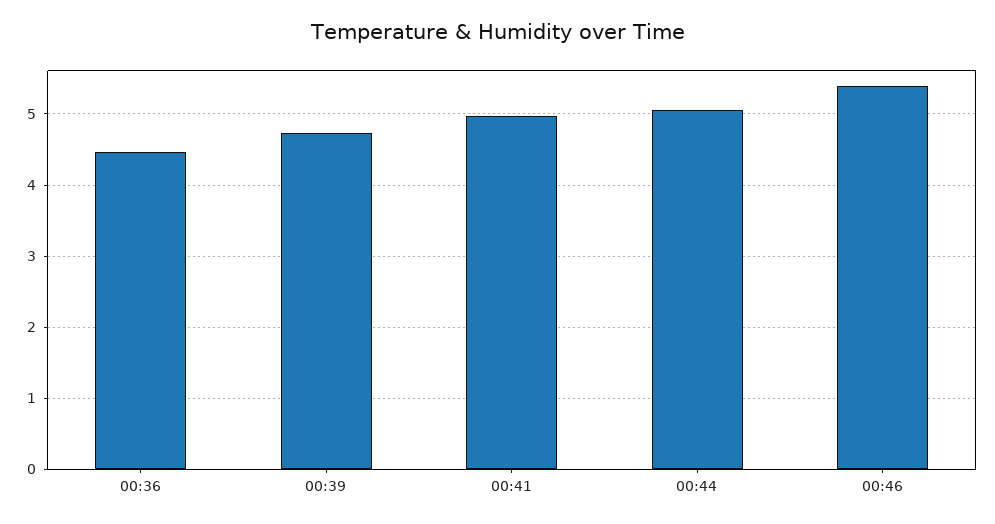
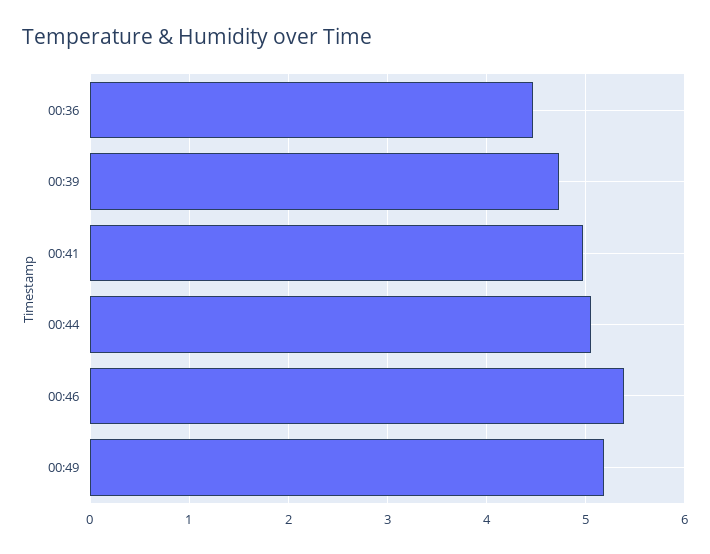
00:49: none -> 5.2

